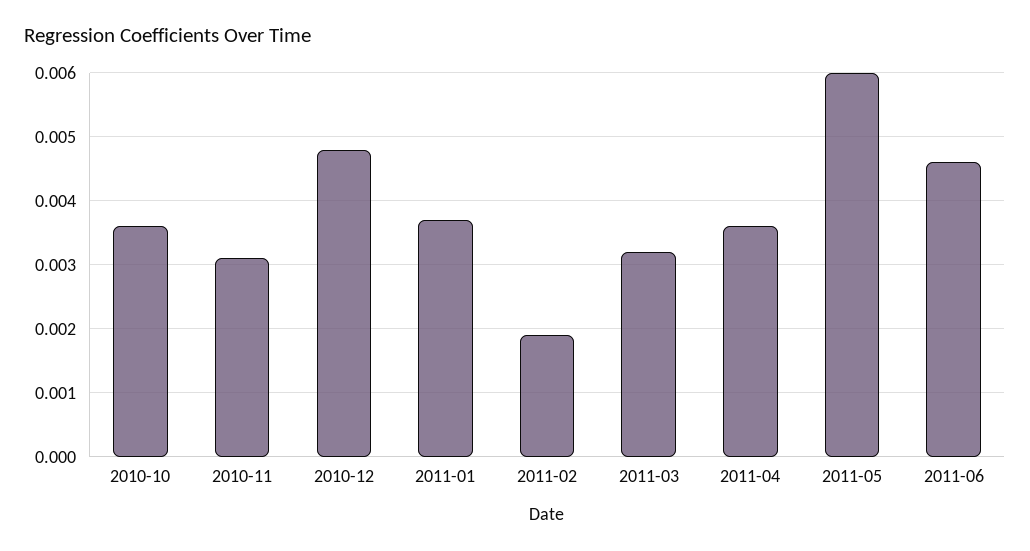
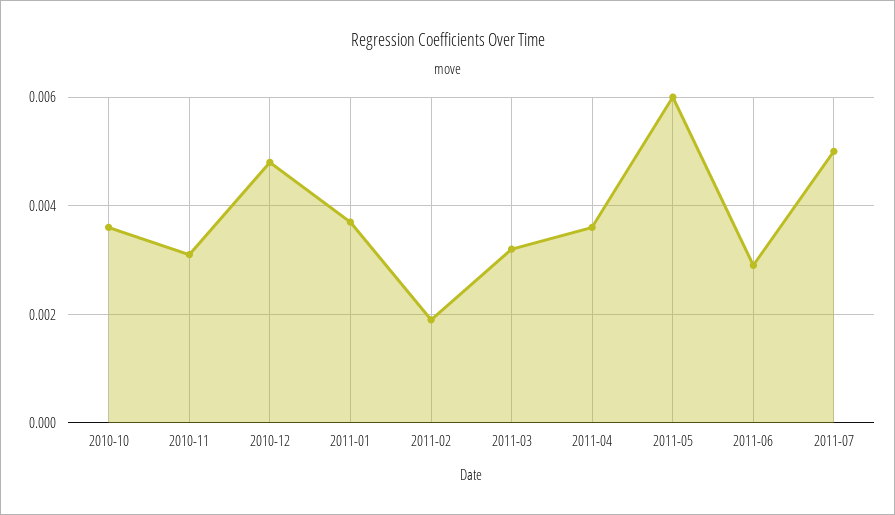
2011-06: 0.0046 -> 0.003
2011-07: none -> 0.005

